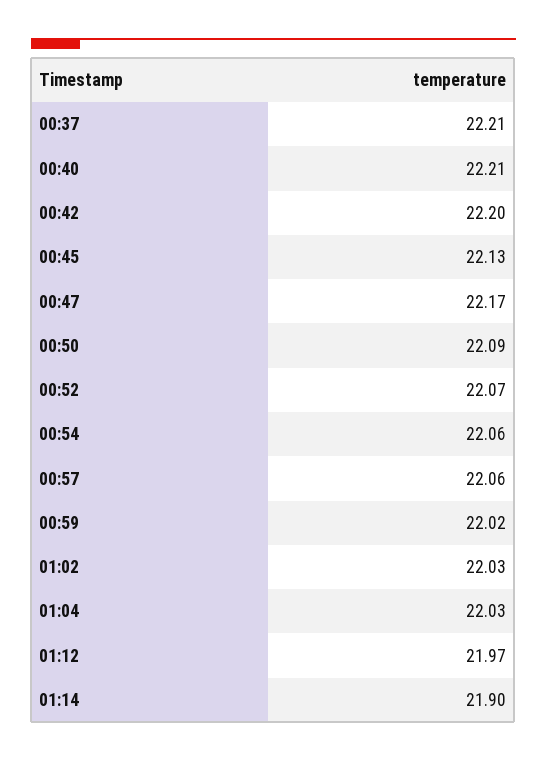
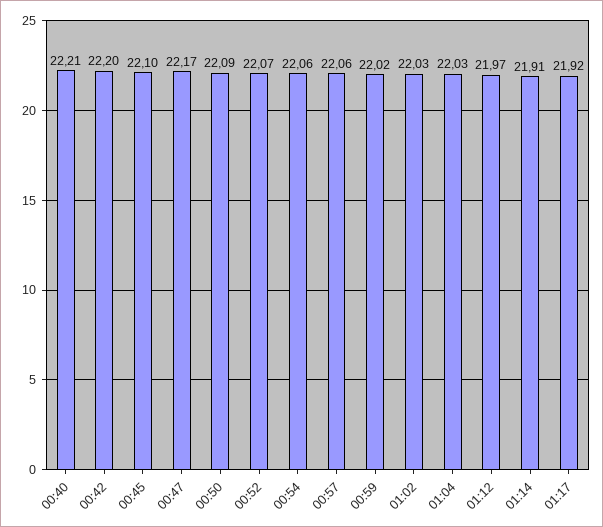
00:37: 22.21 -> none
00:45: 22.13 -> 22.1
01:14: 21.9 -> 21.91
01:17: none -> 21.92

